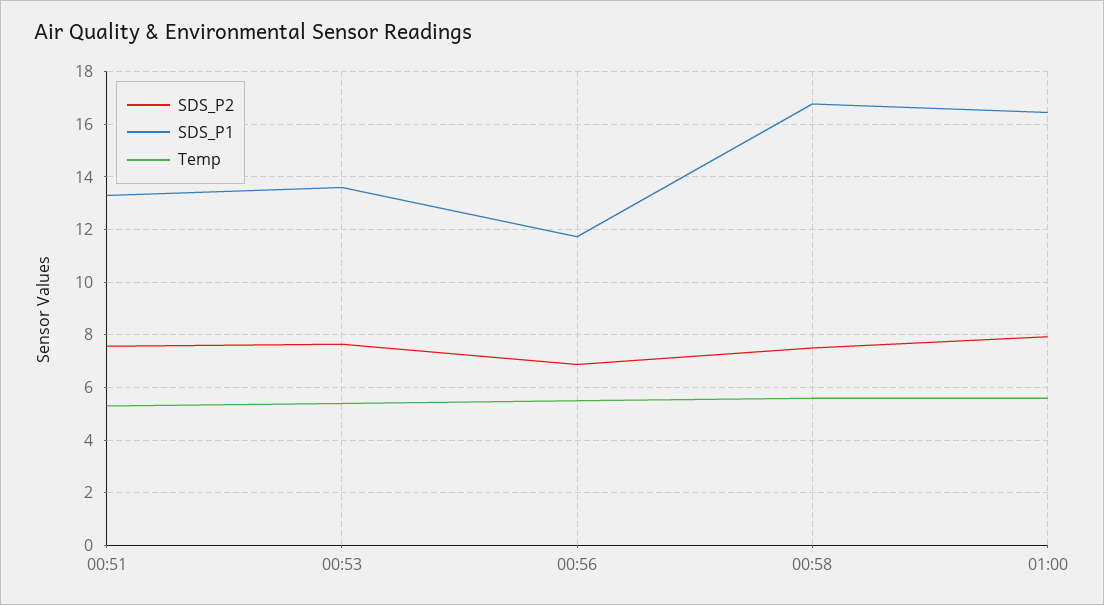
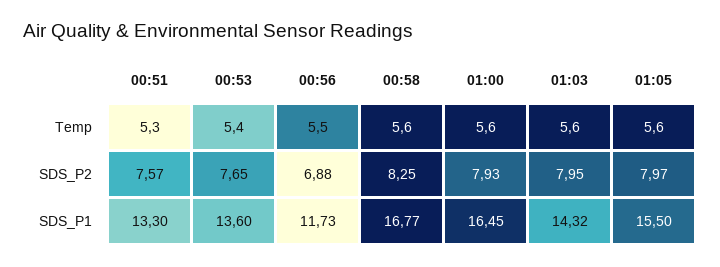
SDS_P2, 00:58: 7.5 -> 8.25
Temp, 01:03: none -> 5.6
Temp, 01:05: none -> 5.6
SDS_P2, 01:03: none -> 7.95
SDS_P2, 01:05: none -> 7.97
SDS_P1, 01:03: none -> 14.32
SDS_P1, 01:05: none -> 15.5

